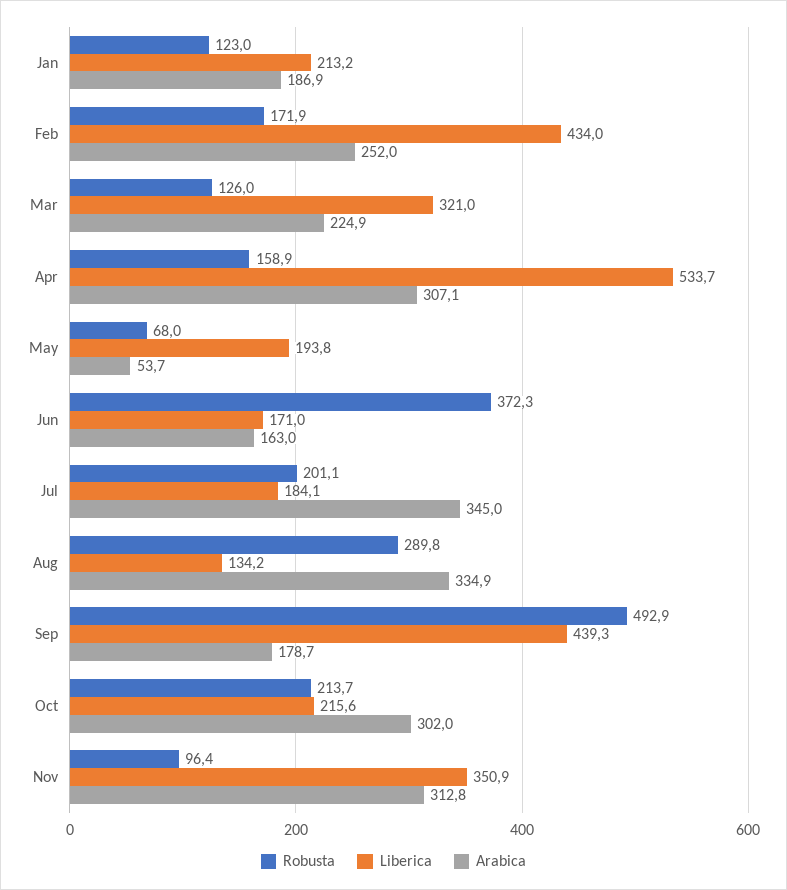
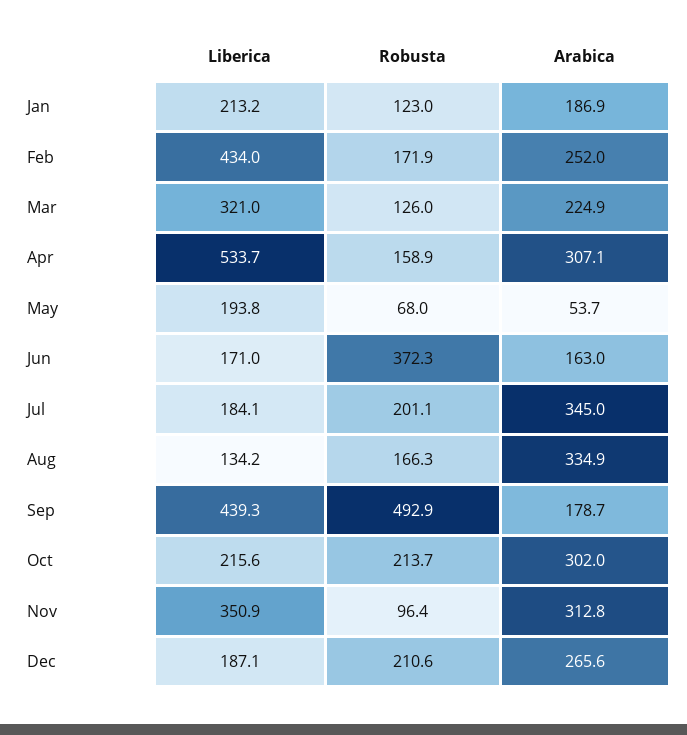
Robusta, Aug: 289.8 -> 166.3
Liberica, Dec: none -> 187.1
Robusta, Dec: none -> 210.6
Arabica, Dec: none -> 265.6

